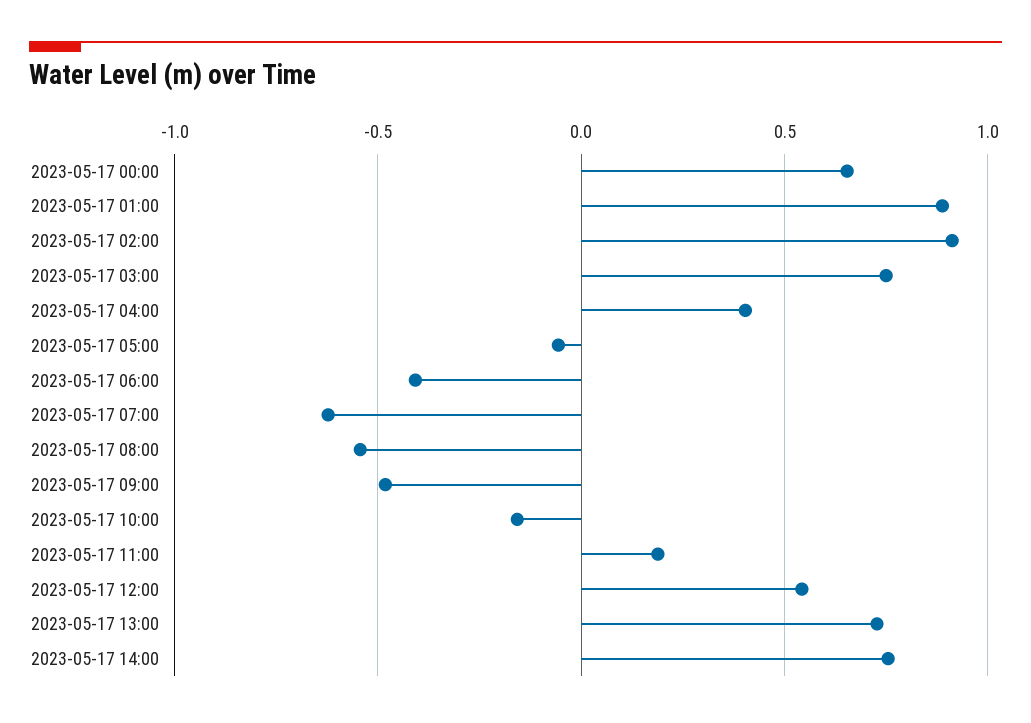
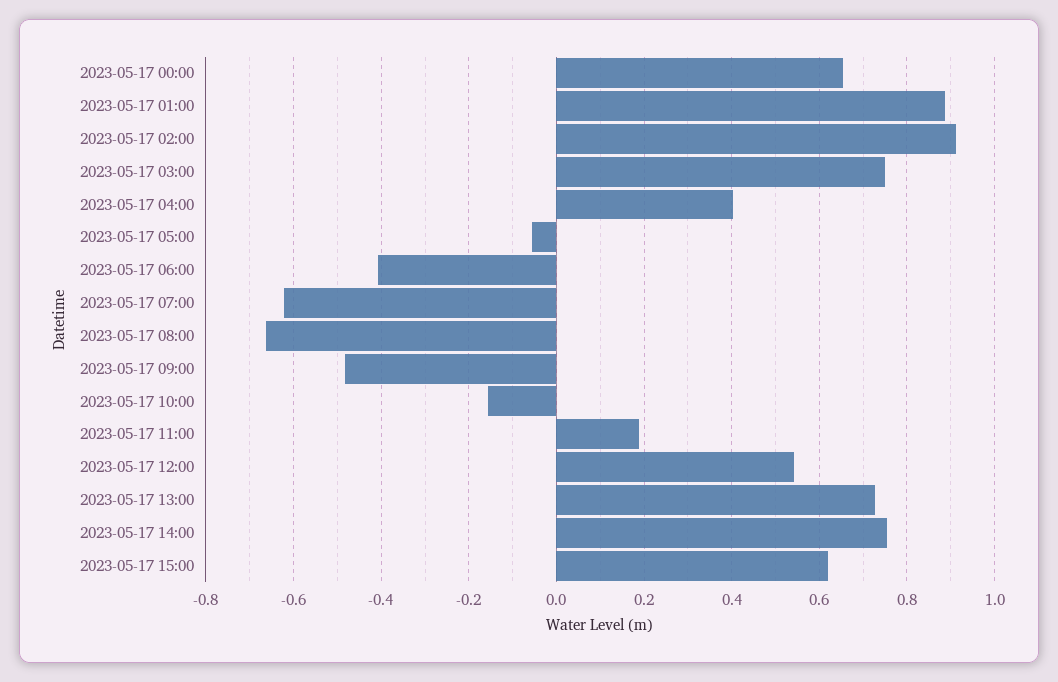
2023-05-17 08:00: -0.55 -> -0.66
2023-05-17 15:00: none -> 0.62

